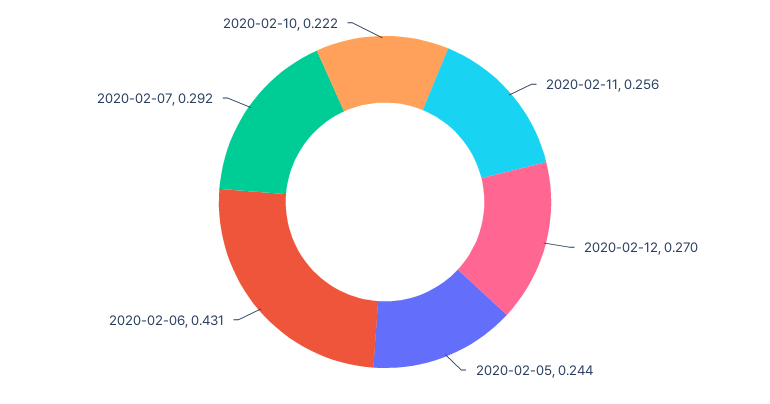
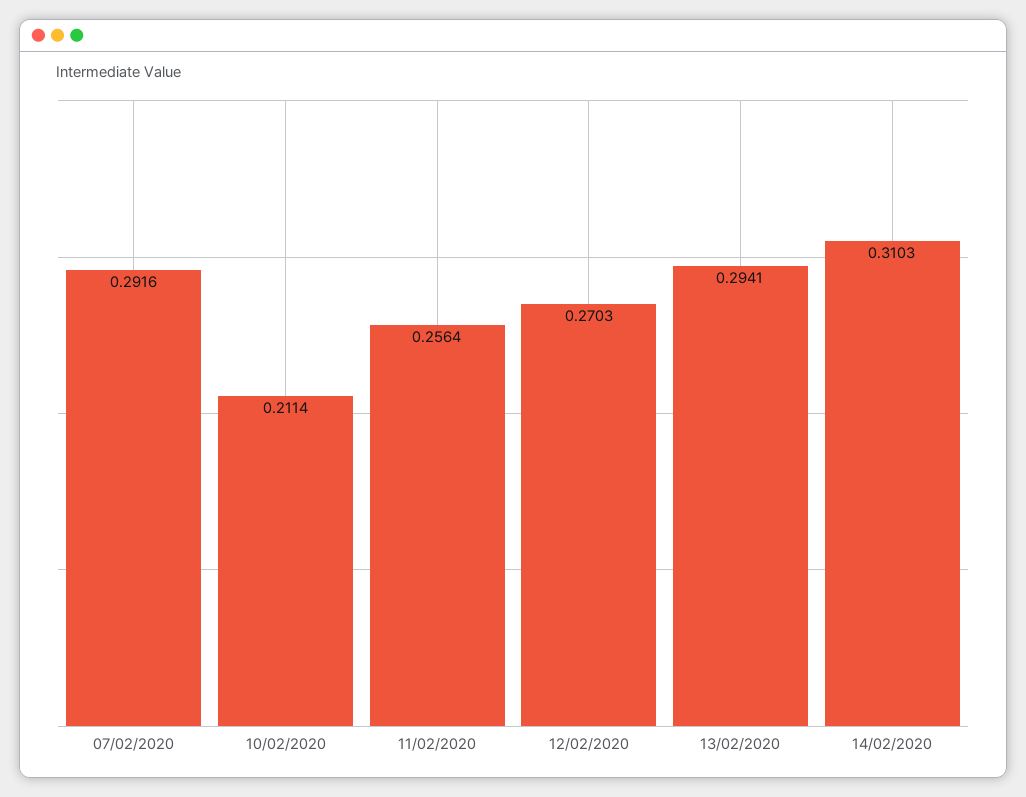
2020-02-05: 0.244 -> none
2020-02-06: 0.431 -> none
2020-02-10: 0.222 -> 0.2114
13/02/2020: none -> 0.2941
14/02/2020: none -> 0.3103

